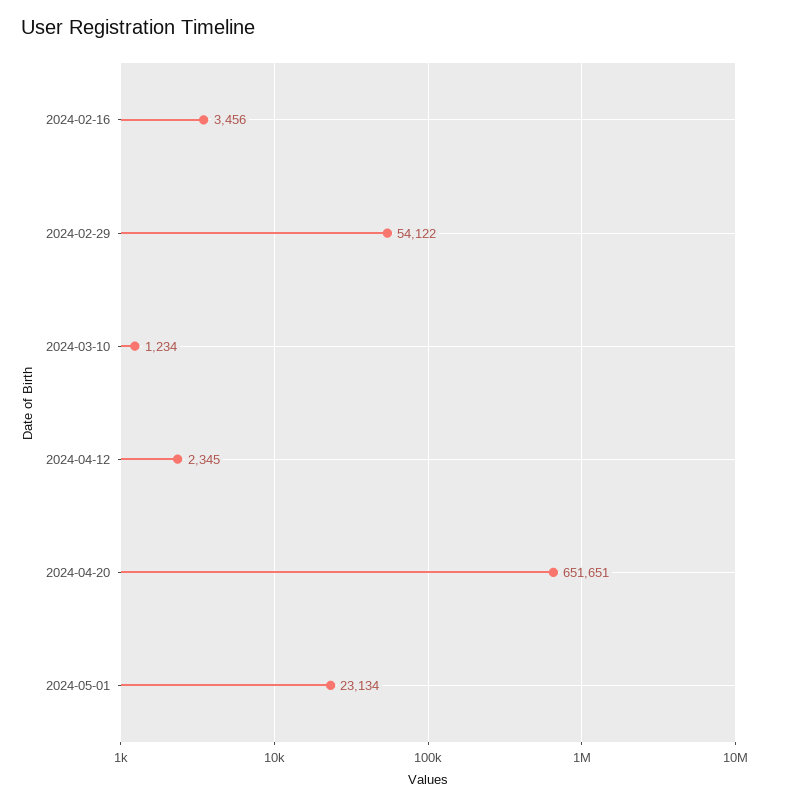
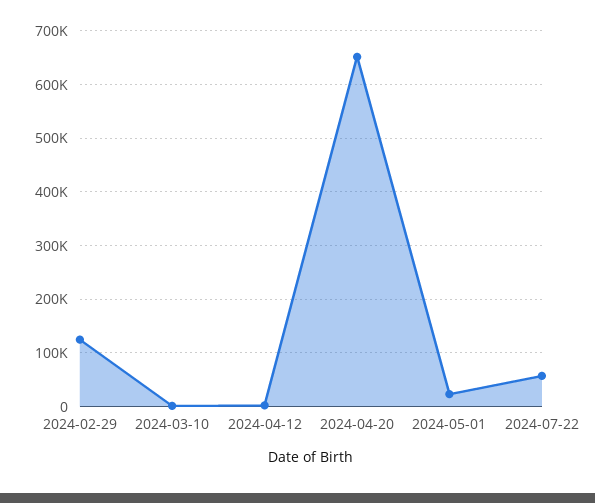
2024-02-16: 3456 -> none
2024-02-29: 54122 -> 120000
2024-07-22: none -> 60000

